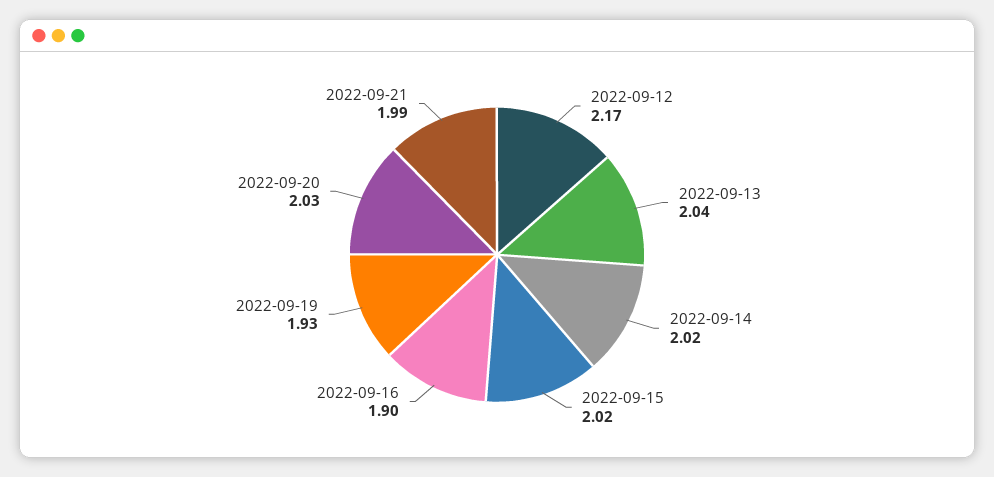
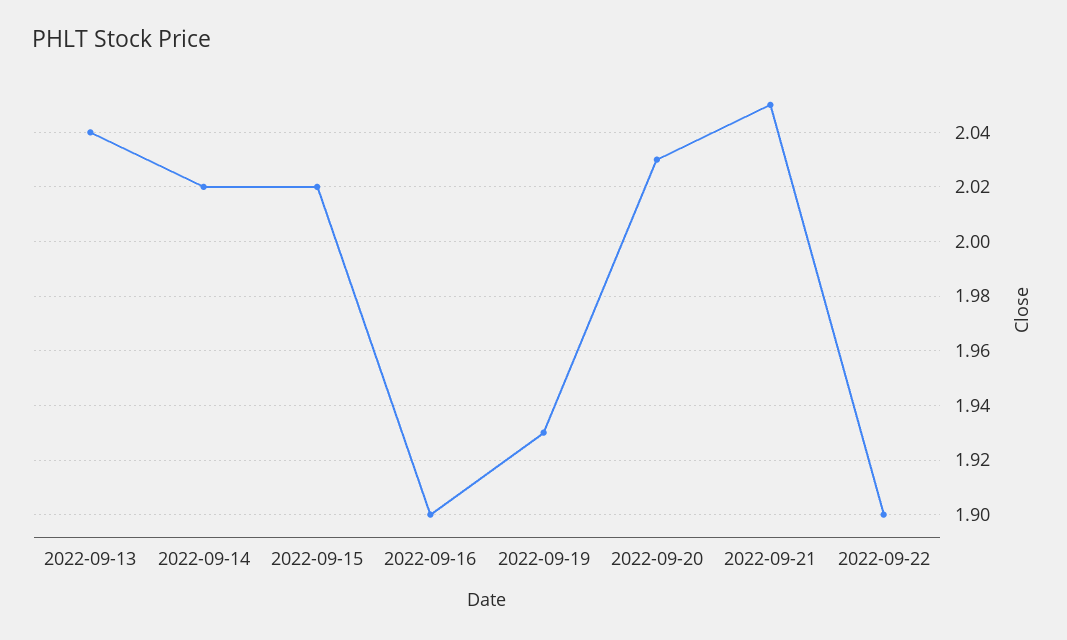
2022-09-12: 2.17 -> none
2022-09-21: 1.99 -> 2.05
2022-09-22: none -> 1.9

